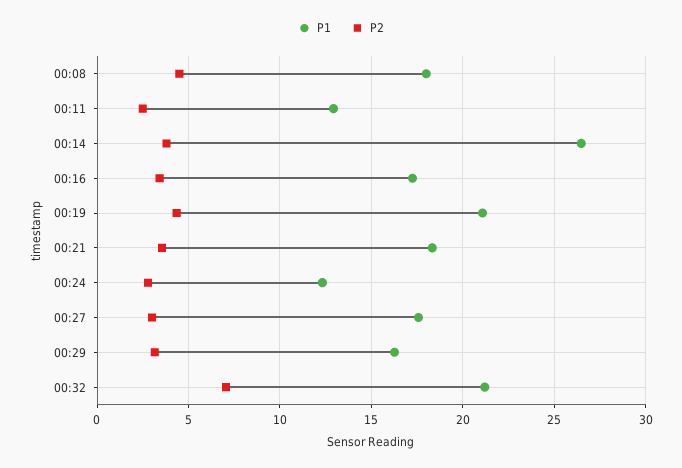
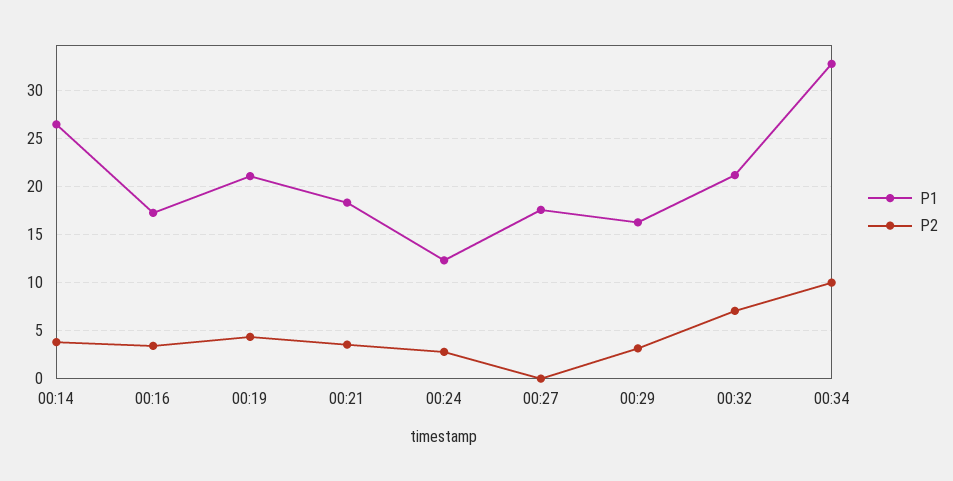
P1, 00:08: 18 -> none
P2, 00:08: 4.5 -> none
P1, 00:11: 13 -> none
P2, 00:11: 2.5 -> none
P2, 00:27: 3 -> 0
P1, 00:34: none -> 33
P2, 00:34: none -> 10

